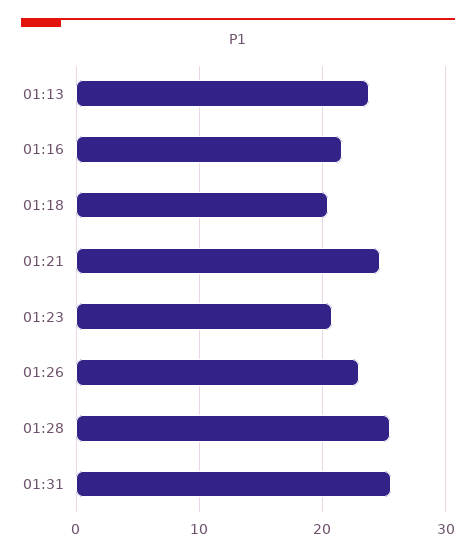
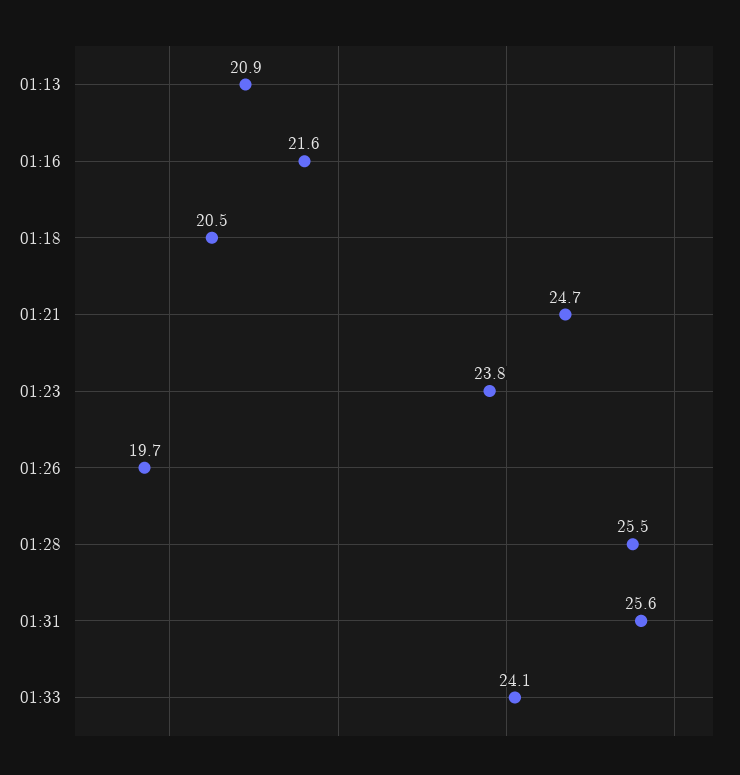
01:13: 24 -> 20.9
01:23: 21 -> 23.8
01:26: 23 -> 19.7
01:33: none -> 24.1

